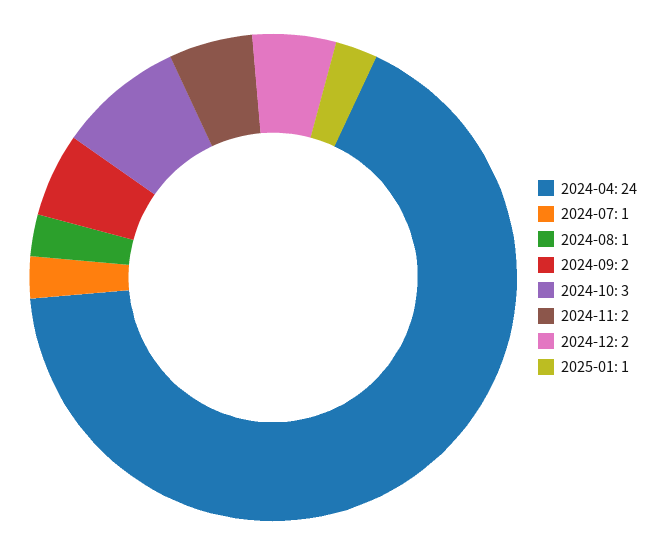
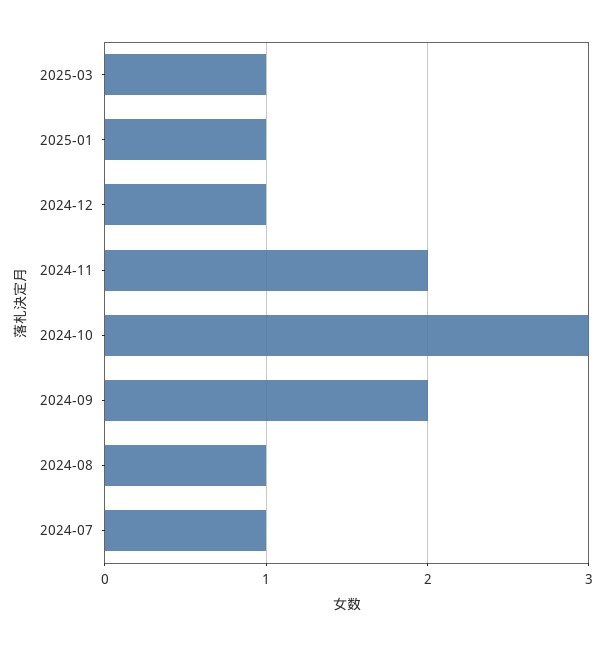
2024-04: 24 -> none
2024-12: 2 -> 1
2025-03: none -> 1

